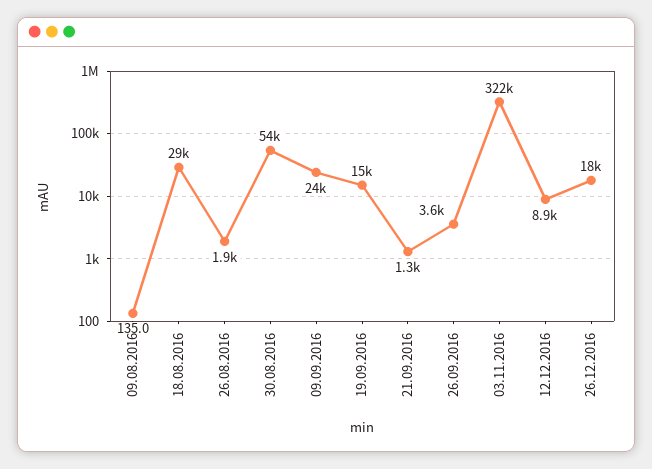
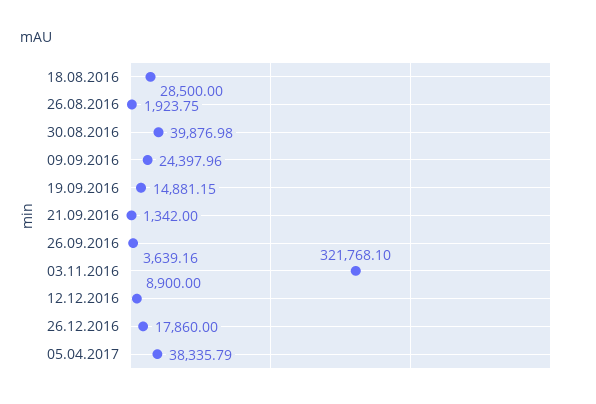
09.08.2016: 135 -> none
30.08.2016: 54000 -> 39876.98
05.04.2017: none -> 38335.79

